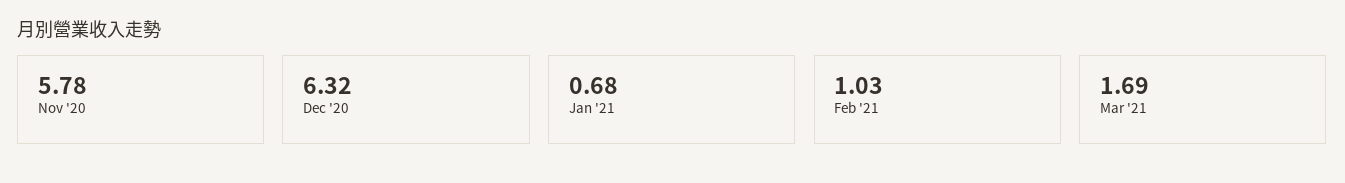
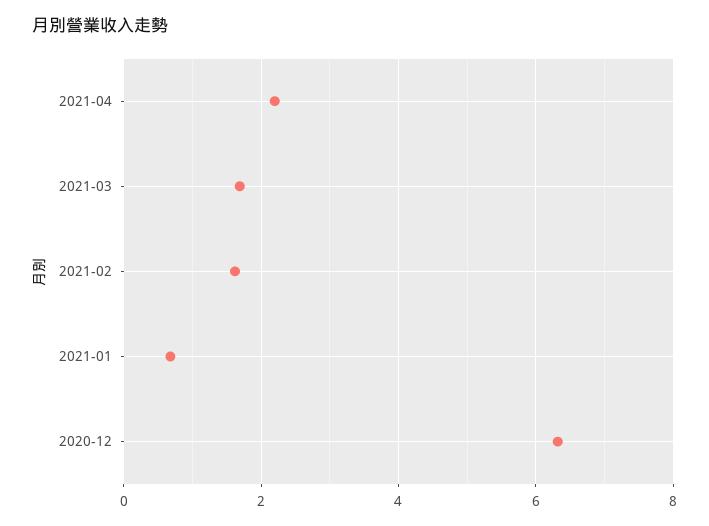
Nov '20: 5.78 -> none
Feb '21: 1.03 -> 1.6
2021-04: none -> 2.2

